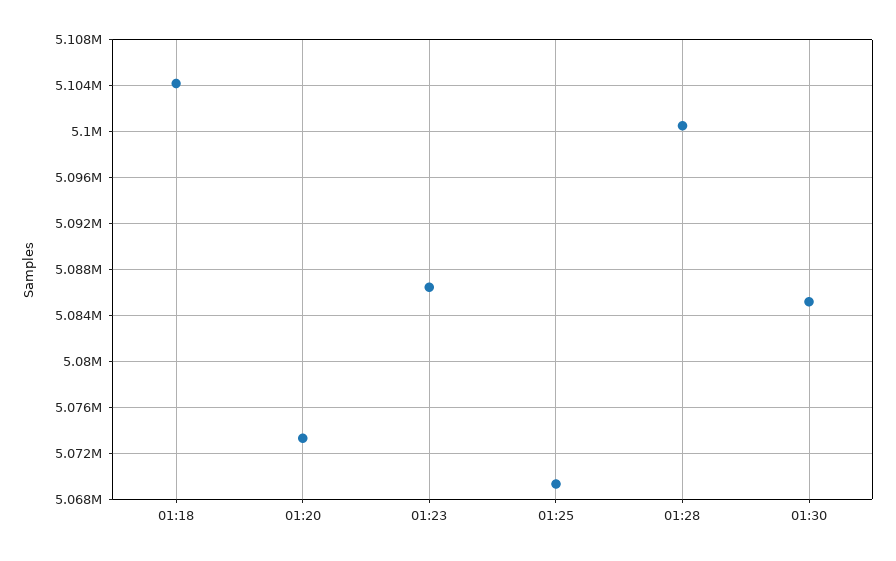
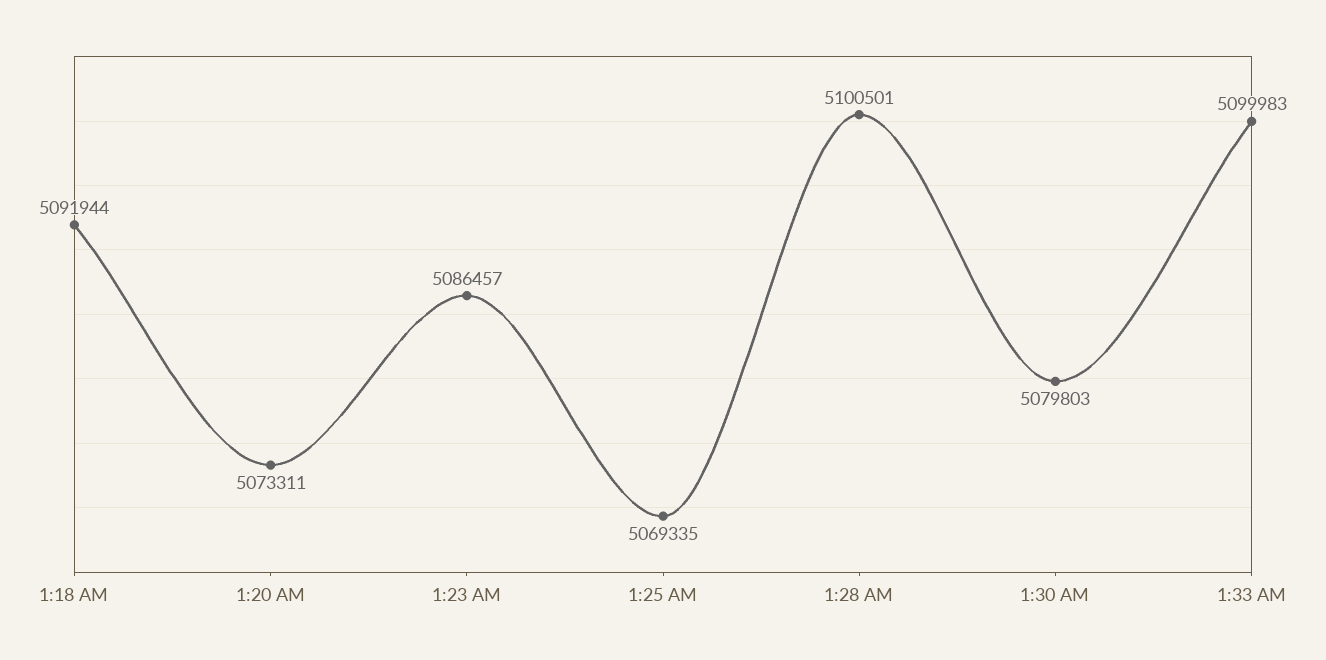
01:18: 5104000 -> 5091944
01:30: 5085000 -> 5079803
1:33 AM: none -> 5099983

